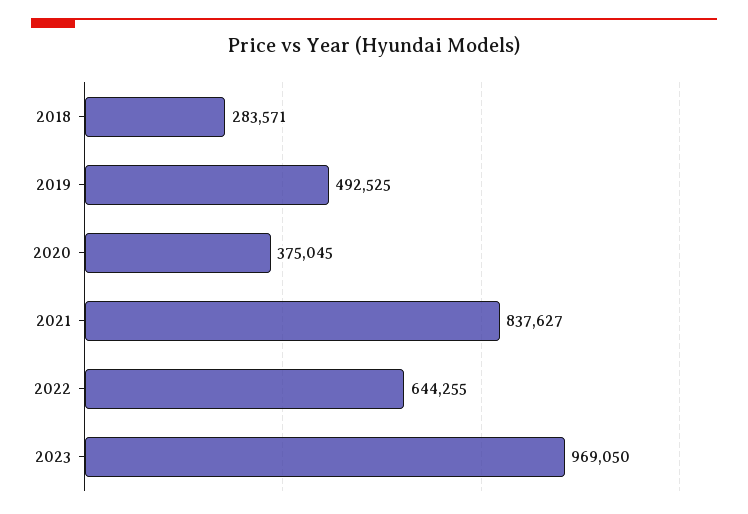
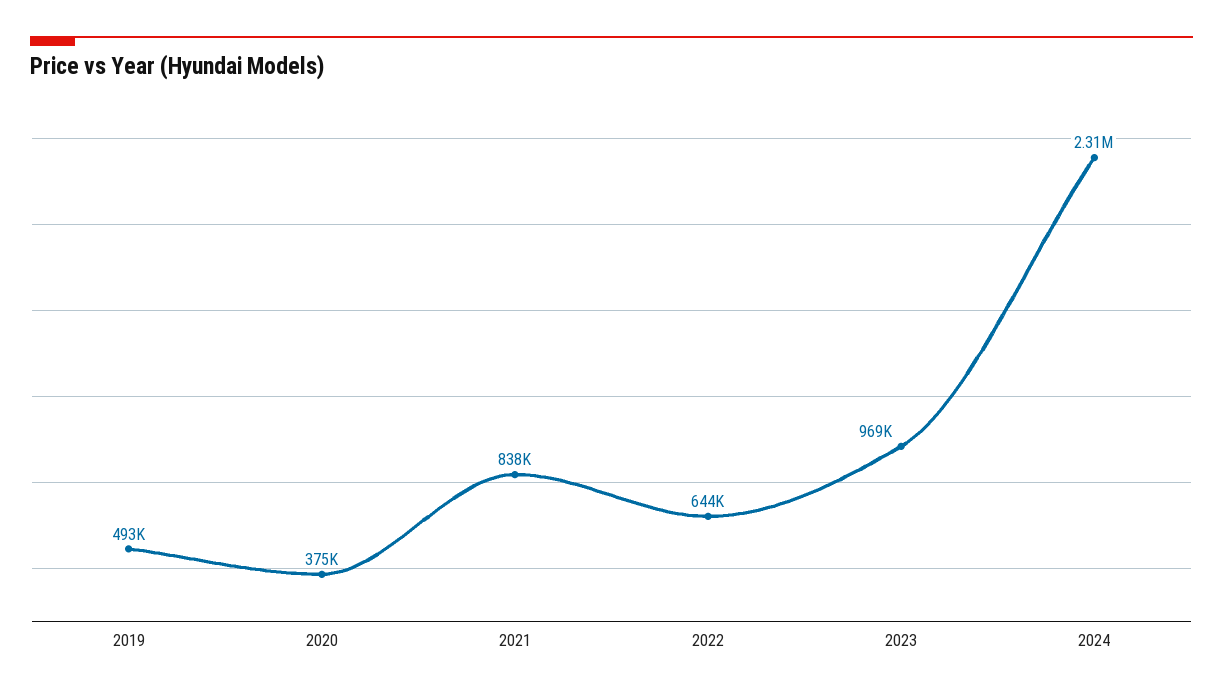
2018: 283571 -> none
2024: none -> 2310000

